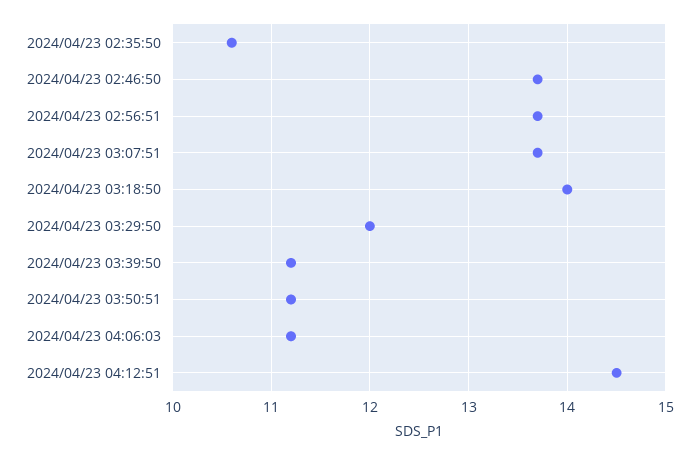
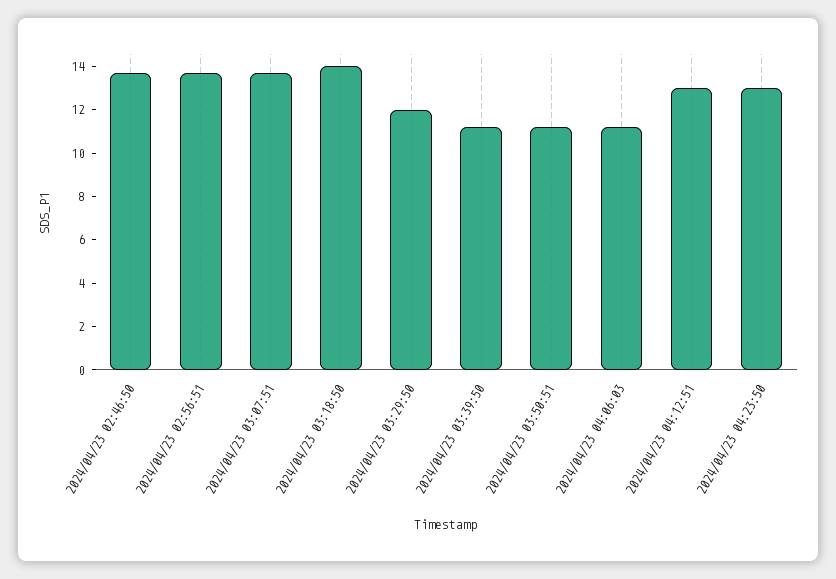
2024/04/23 02:35:50: 10.6 -> none
2024/04/23 04:12:51: 14.5 -> 13
2024/04/23 04:23:50: none -> 13

